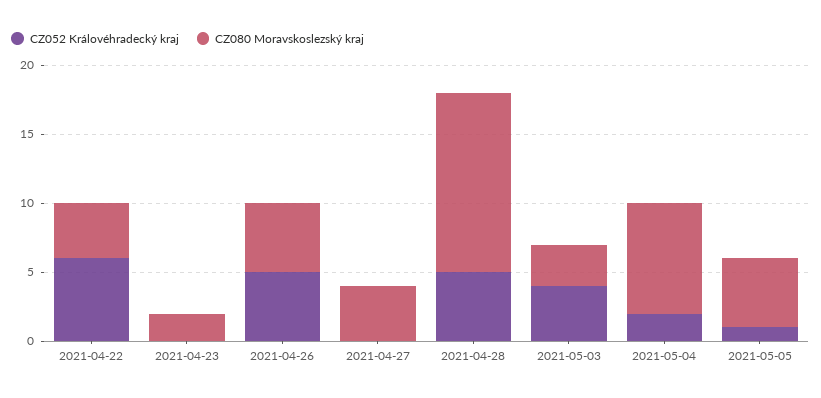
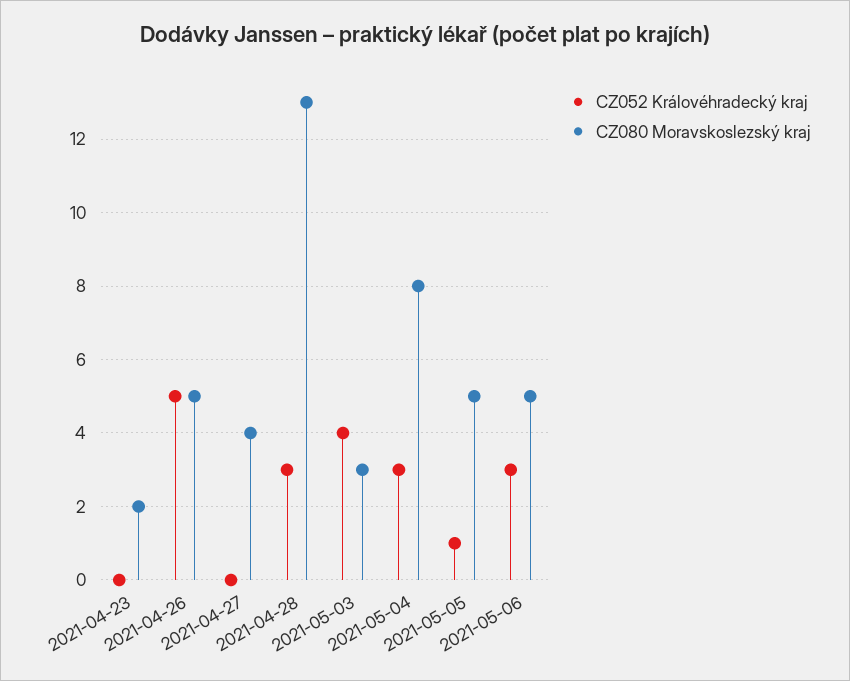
CZ052 Královéhradecký kraj, 2021-04-22: 6 -> none
CZ080 Moravskoslezský kraj, 2021-04-22: 4 -> none
CZ052 Královéhradecký kraj, 2021-04-28: 5 -> 3
CZ052 Královéhradecký kraj, 2021-05-04: 2 -> 3
CZ052 Královéhradecký kraj, 2021-05-06: none -> 3
CZ080 Moravskoslezský kraj, 2021-05-06: none -> 5

